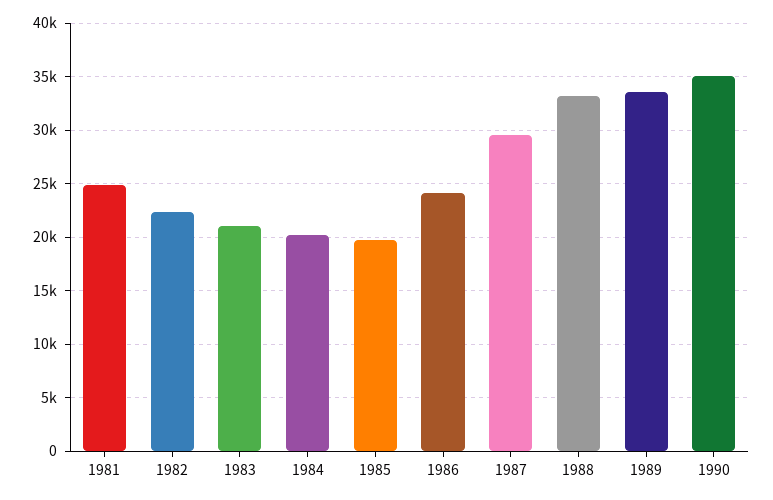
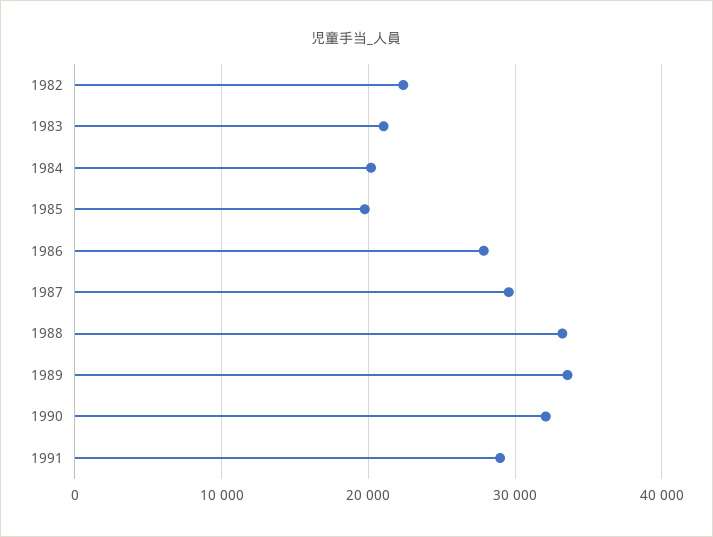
1981: 25000 -> none
1986: 24000 -> 28000
1990: 35000 -> 32000
1991: none -> 29000

